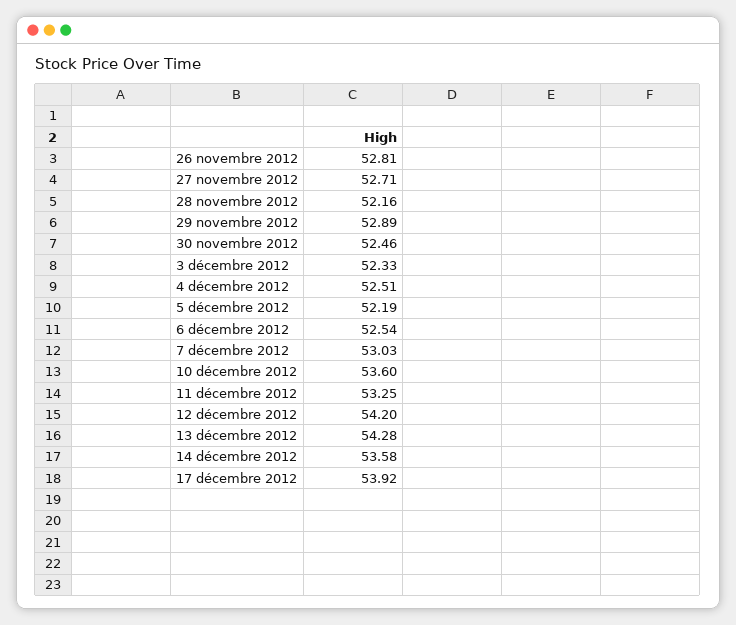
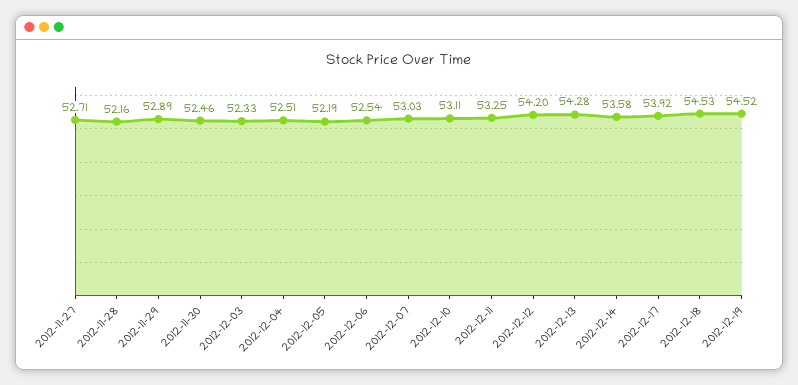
26 novembre 2012: 52.81 -> none
10 décembre 2012: 53.6 -> 53.11
2012-12-18: none -> 54.53
2012-12-19: none -> 54.52

